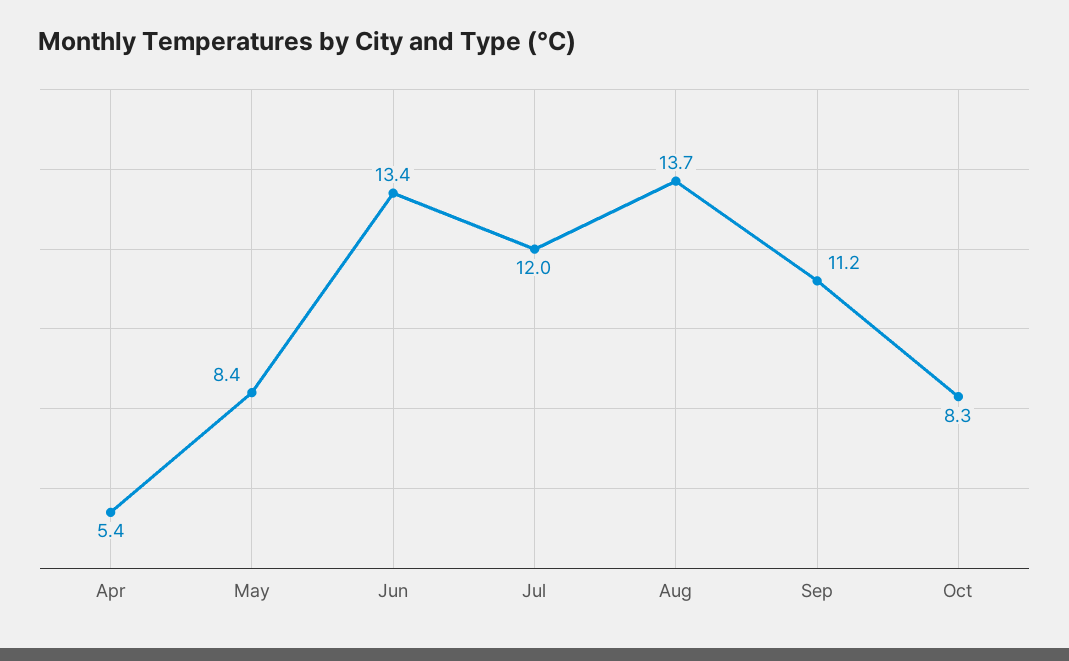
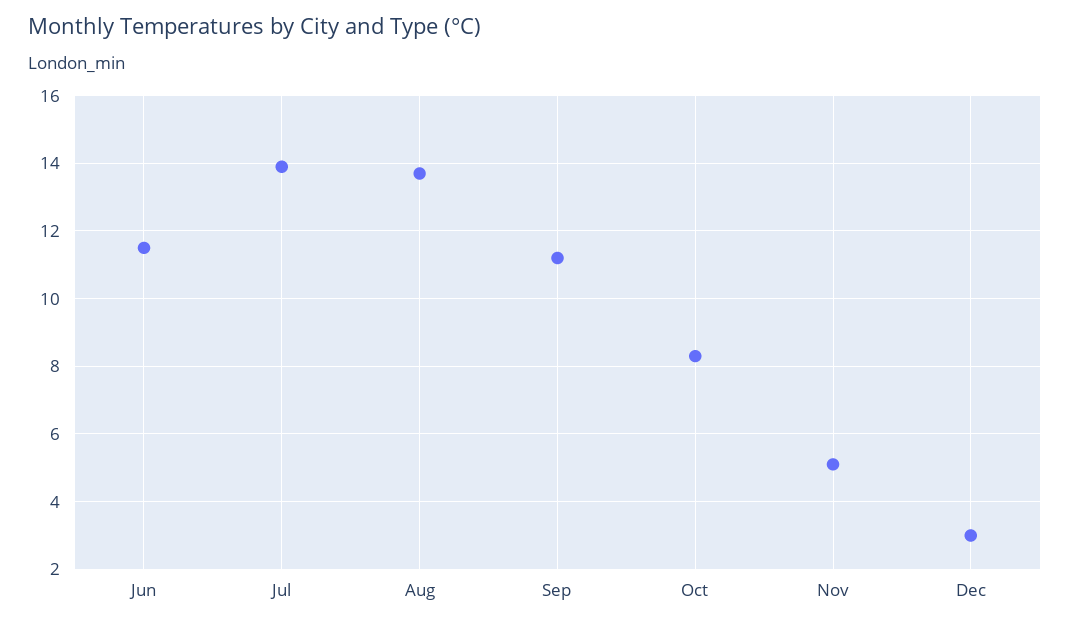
Apr: 5.4 -> none
May: 8.4 -> none
Jun: 13.4 -> 11.5
Jul: 12 -> 14
Nov: none -> 5
Dec: none -> 3

